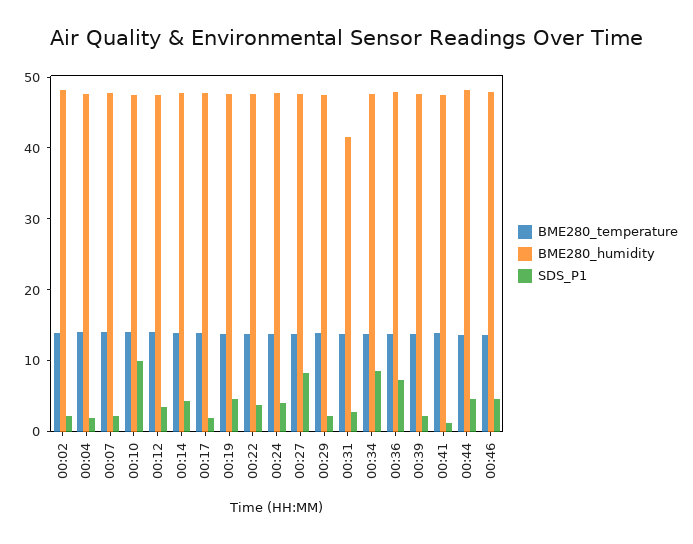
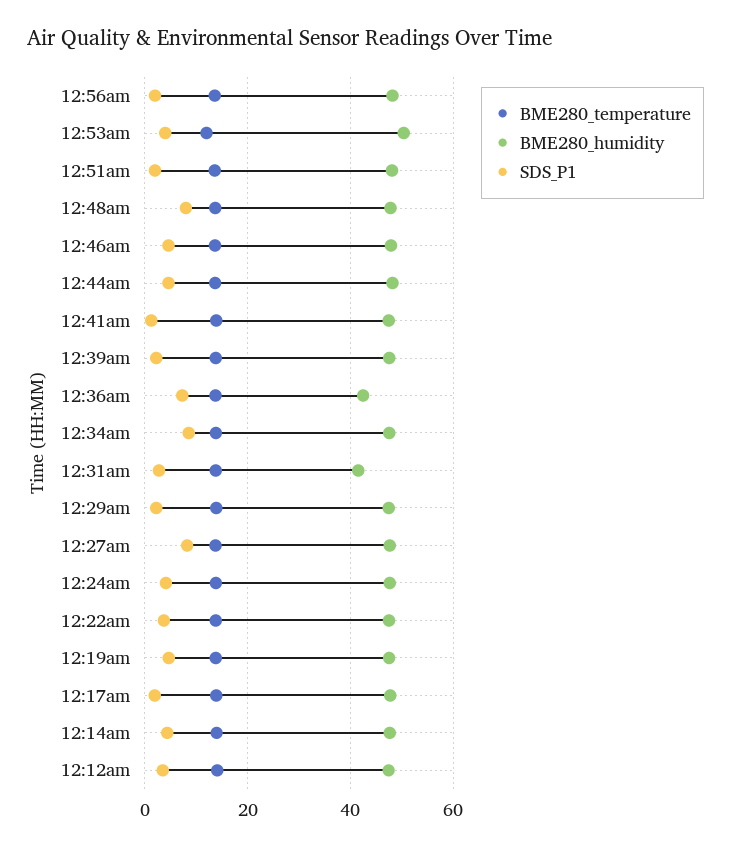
BME280_temperature, 00:02: 14 -> none
BME280_humidity, 00:02: 48 -> none
SDS_P1, 00:02: 2 -> none
BME280_temperature, 00:04: 14 -> none
BME280_humidity, 00:04: 48 -> none
SDS_P1, 00:04: 2 -> none
BME280_temperature, 00:07: 14 -> none
BME280_humidity, 00:07: 48 -> none
SDS_P1, 00:07: 2 -> none
BME280_temperature, 00:10: 14 -> none
BME280_humidity, 00:10: 48 -> none
SDS_P1, 00:10: 10 -> none
BME280_humidity, 00:36: 48 -> 42
BME280_temperature, 12:56am: none -> 14
BME280_humidity, 12:56am: none -> 48
SDS_P1, 12:56am: none -> 2
BME280_temperature, 12:53am: none -> 12
BME280_humidity, 12:53am: none -> 50
SDS_P1, 12:53am: none -> 4
BME280_temperature, 12:51am: none -> 14
BME280_humidity, 12:51am: none -> 48
SDS_P1, 12:51am: none -> 2
BME280_temperature, 12:48am: none -> 14
BME280_humidity, 12:48am: none -> 48
SDS_P1, 12:48am: none -> 8

